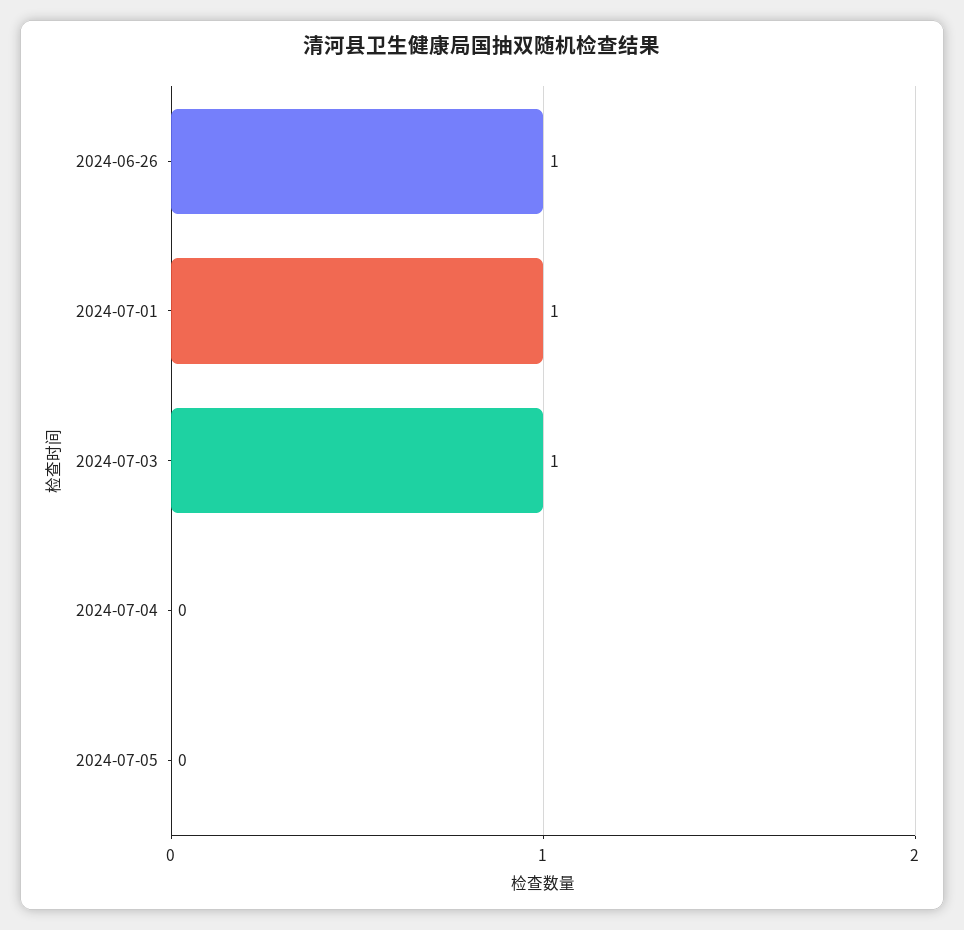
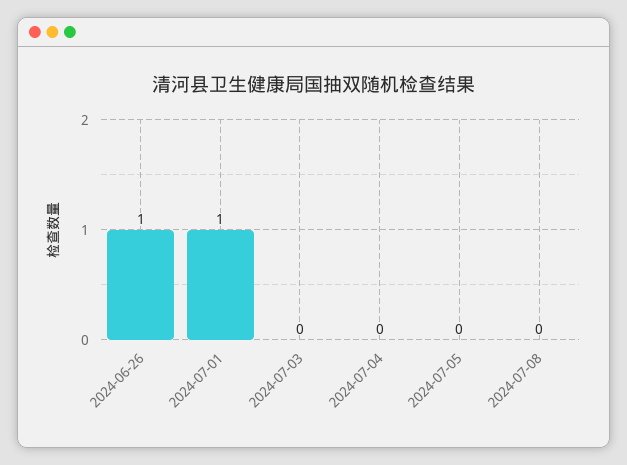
2024-07-03: 1 -> 0
2024-07-08: none -> 0

